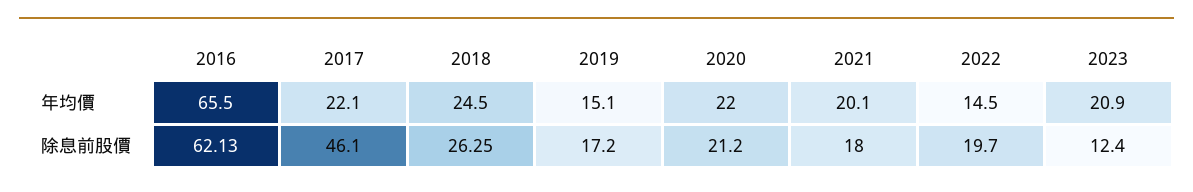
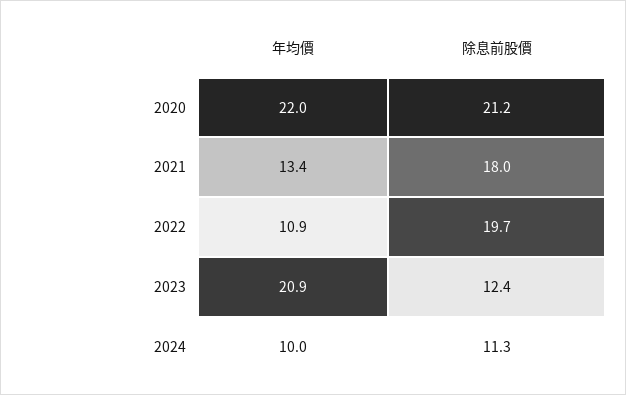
2016, 年均價: 65.5 -> none
2017, 年均價: 22.1 -> none
2018, 年均價: 24.5 -> none
2019, 年均價: 15.1 -> none
2021, 年均價: 20.1 -> 13.4
2022, 年均價: 14.5 -> 10.9
2016, 除息前股價: 62.13 -> none
2017, 除息前股價: 46.1 -> none
2018, 除息前股價: 26.25 -> none
2019, 除息前股價: 17.2 -> none
2024, 年均價: none -> 10
2024, 除息前股價: none -> 11.3

